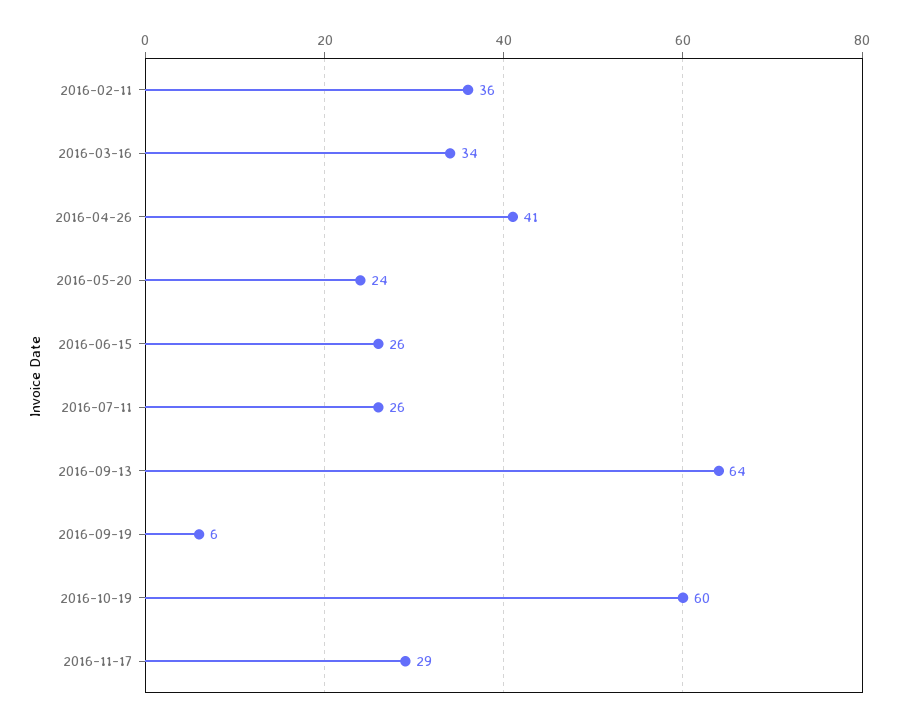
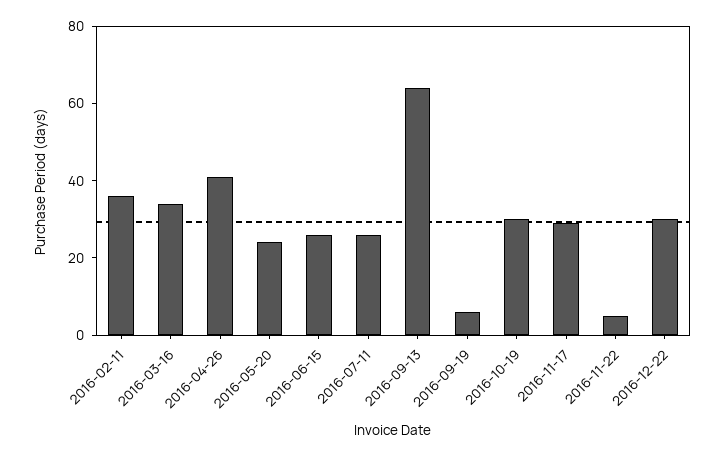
2016-10-19: 60 -> 30
2016-11-22: none -> 5
2016-12-22: none -> 30

